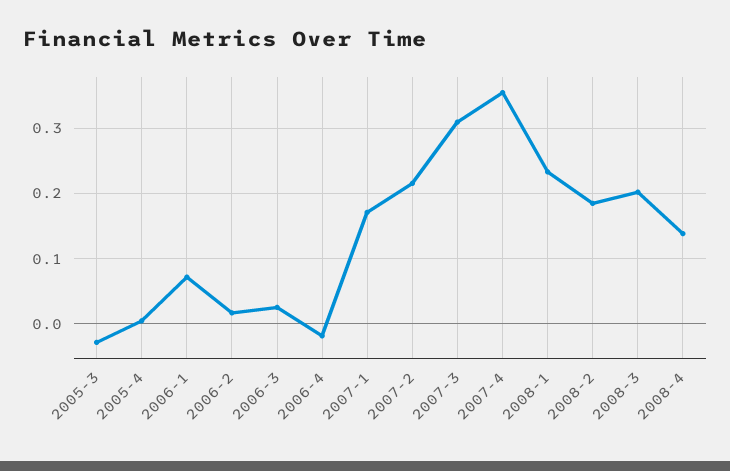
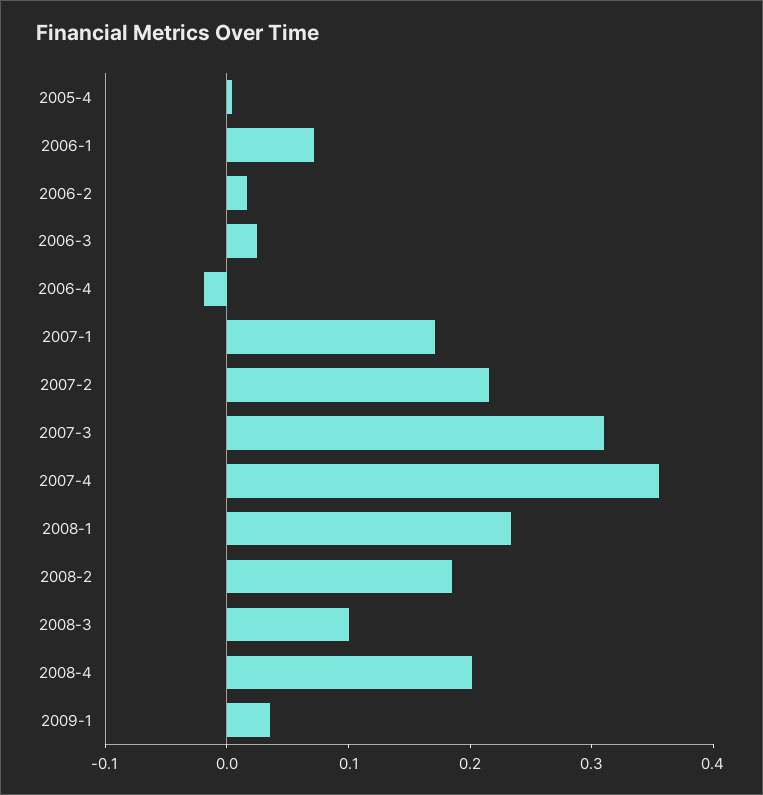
2005-3: -0.03 -> none
2008-3: 0.2 -> 0.1
2008-4: 0.14 -> 0.2
2009-1: none -> 0.04

